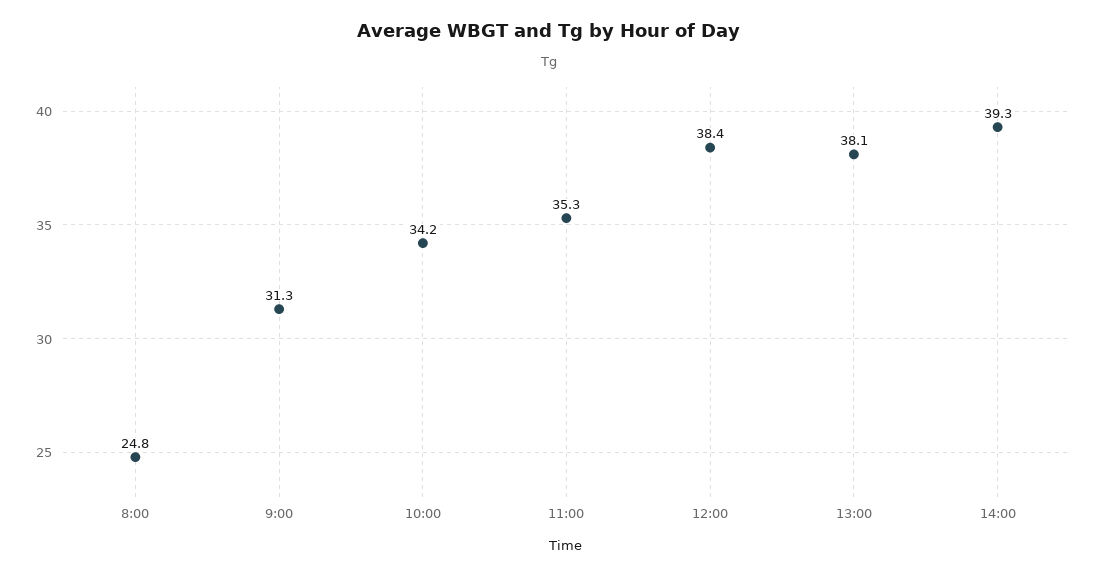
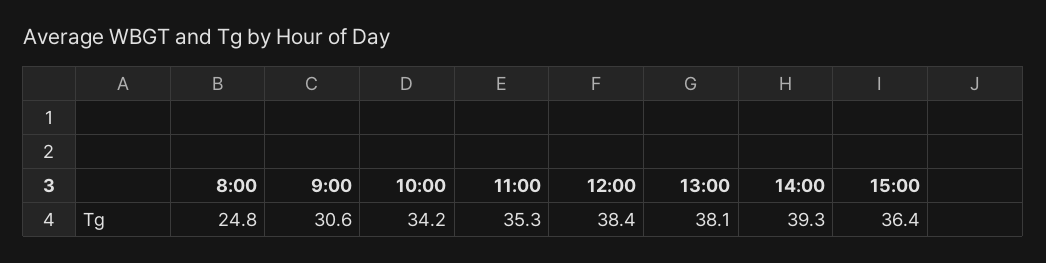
9:00: 31.3 -> 30.6
15:00: none -> 36.4

